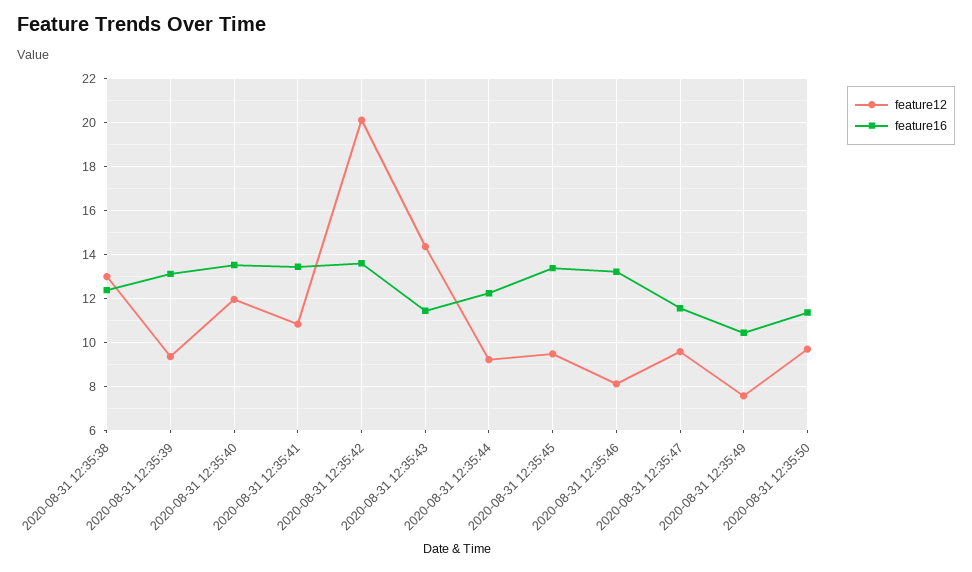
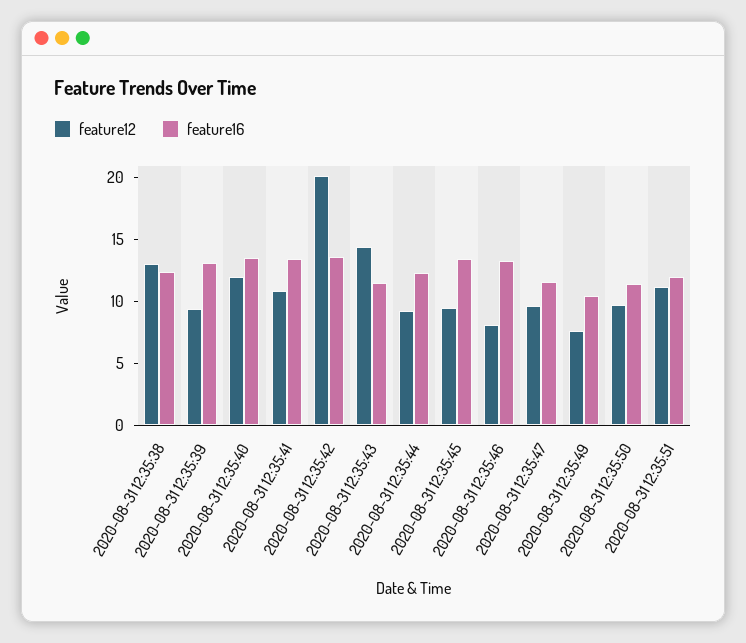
feature12, 2020-08-31 12:35:51: none -> 11
feature16, 2020-08-31 12:35:51: none -> 12

